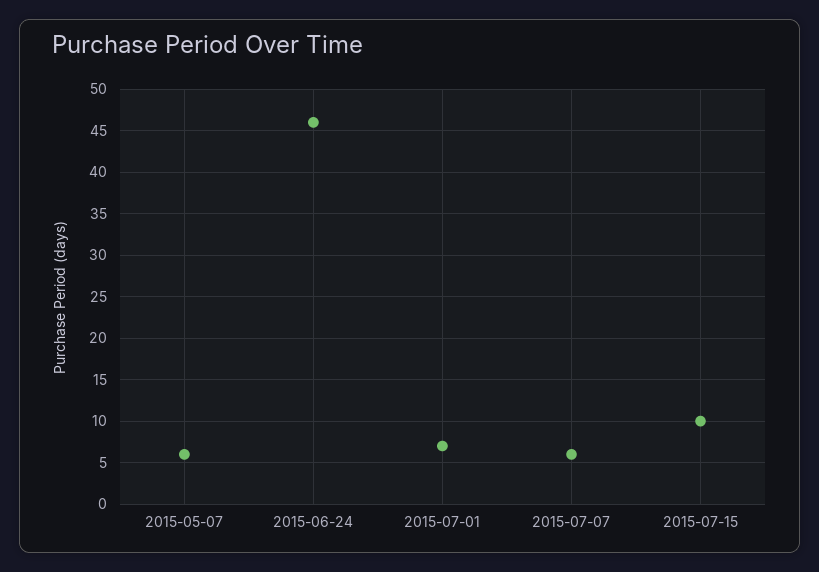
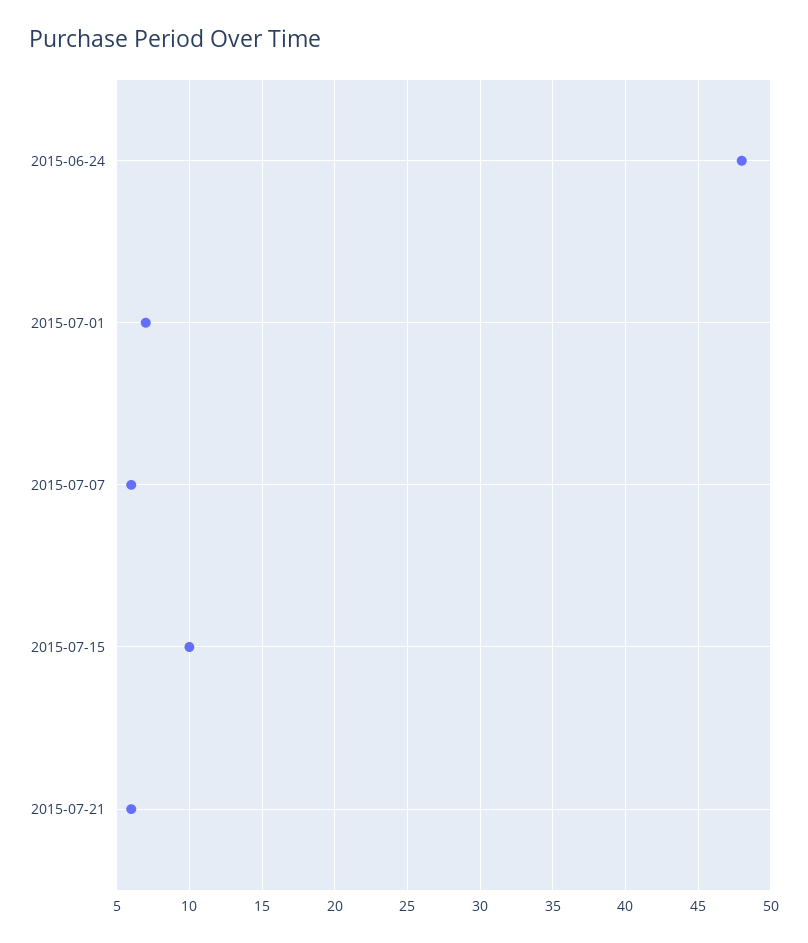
2015-05-07: 6 -> none
2015-06-24: 46 -> 48
2015-07-21: none -> 6

